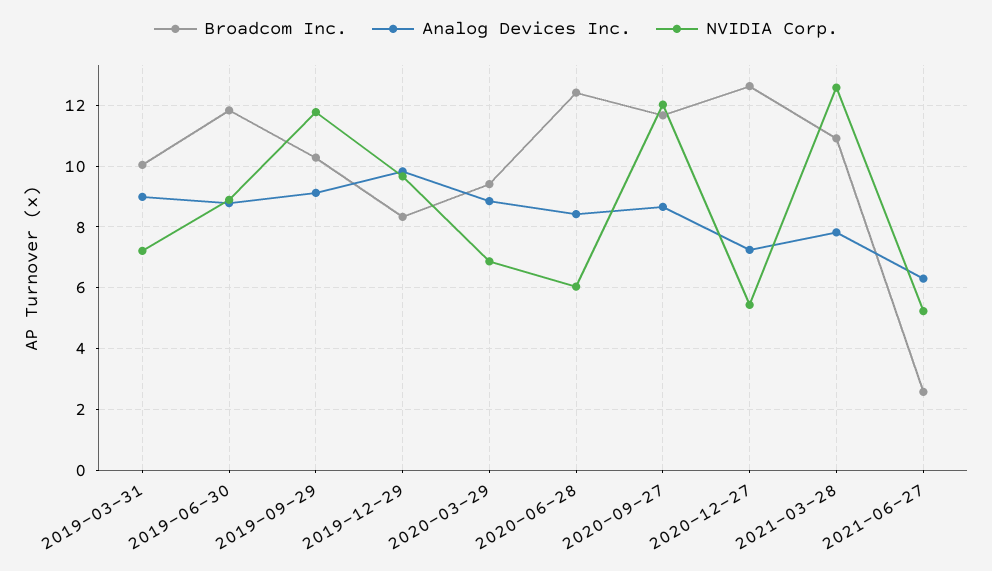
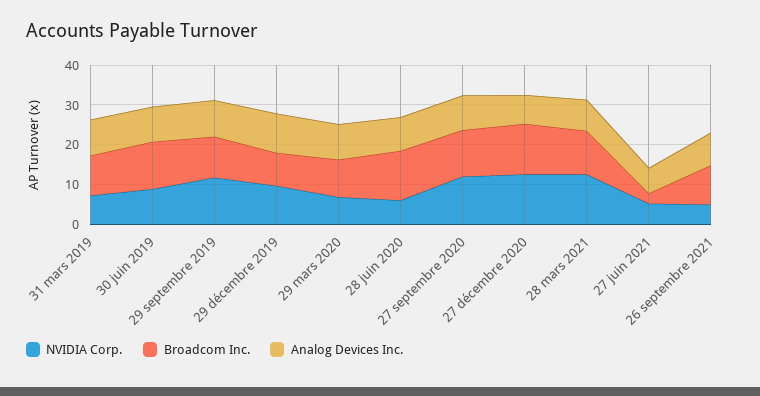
NVIDIA Corp., 2020-12-27: 5.4 -> 12.5
NVIDIA Corp., 26 septembre 2021: none -> 5
Broadcom Inc., 26 septembre 2021: none -> 10
Analog Devices Inc., 26 septembre 2021: none -> 7.5

